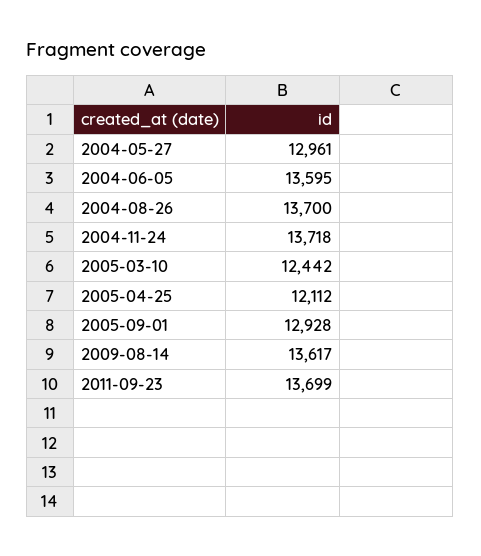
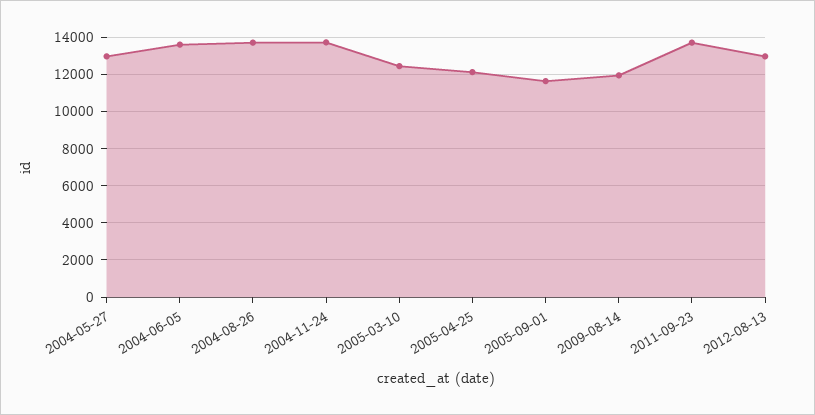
2005-09-01: 12928 -> 11500
2009-08-14: 13617 -> 12000
2012-08-13: none -> 13000

